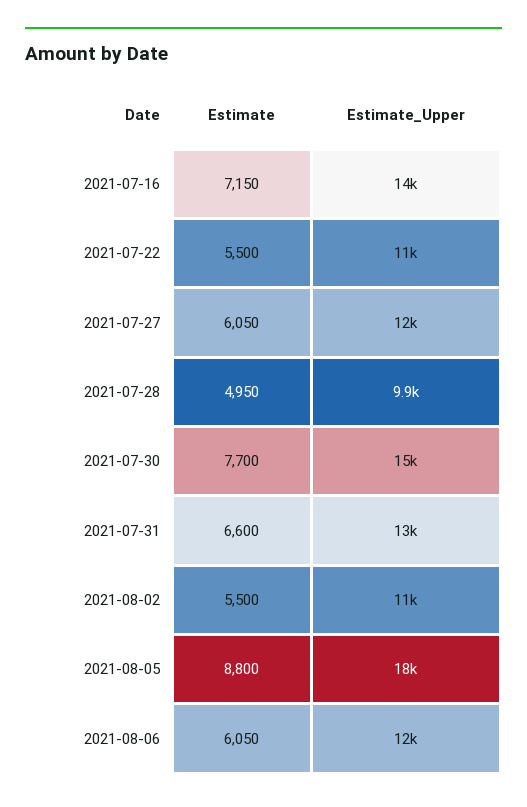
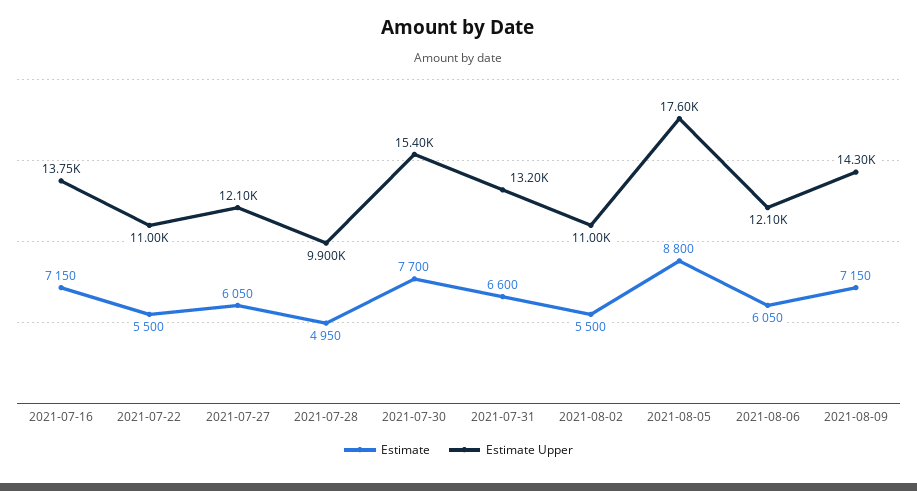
Estimate, 2021-08-09: none -> 7150
Estimate_Upper, 2021-08-09: none -> 14300

